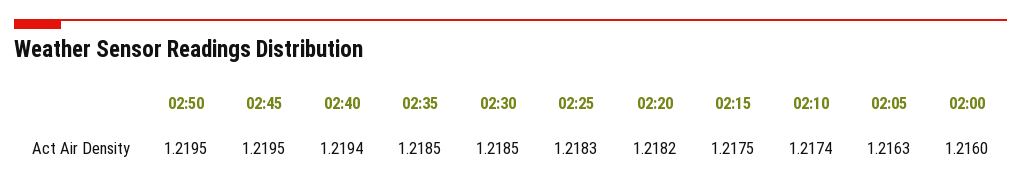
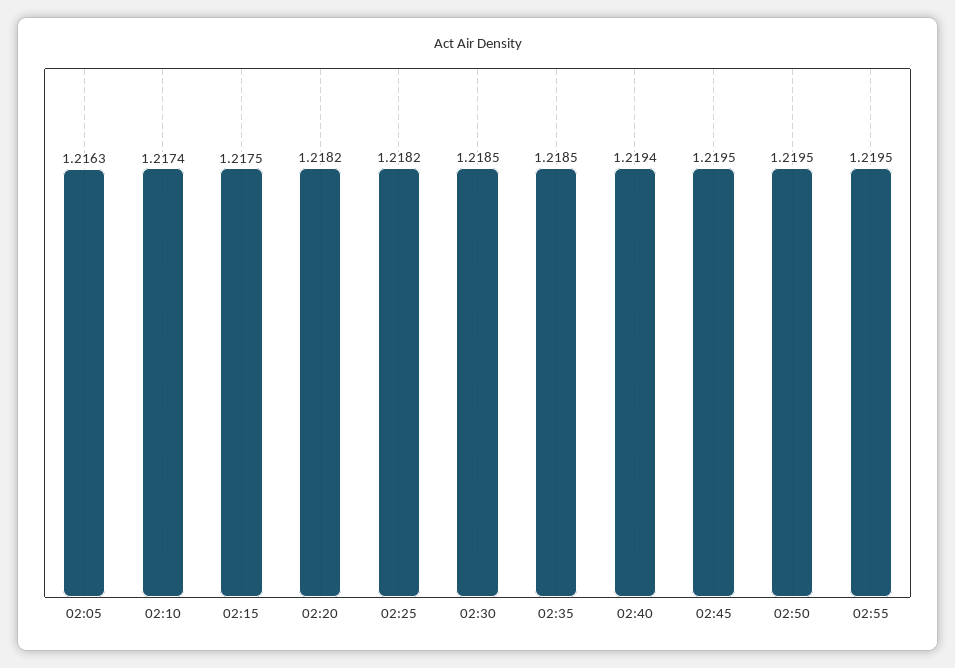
02:25: 1.2183 -> 1.2182
02:00: 1.216 -> none
02:55: none -> 1.2195

